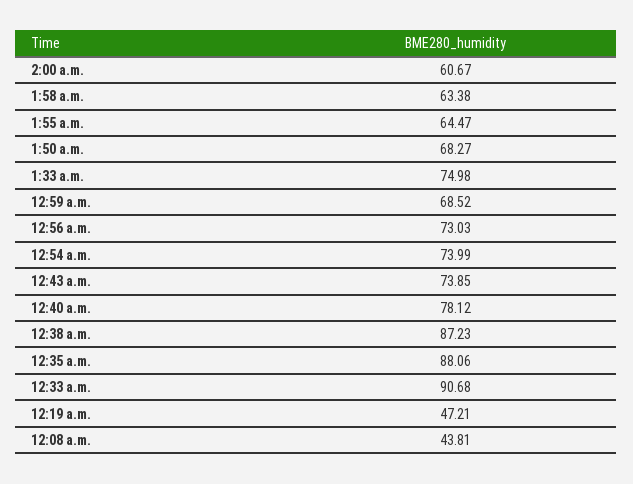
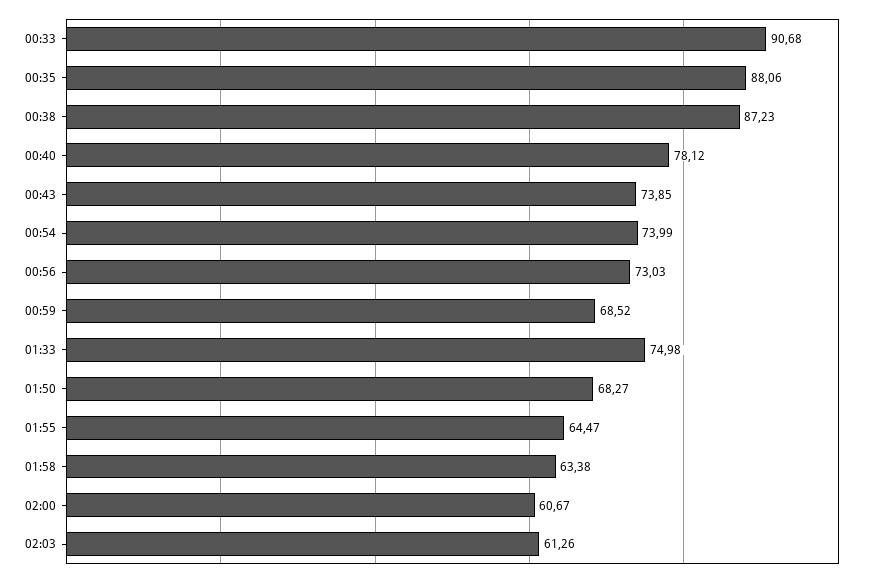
12:19 a.m.: 47.21 -> none
12:08 a.m.: 43.81 -> none
02:03: none -> 61.26

